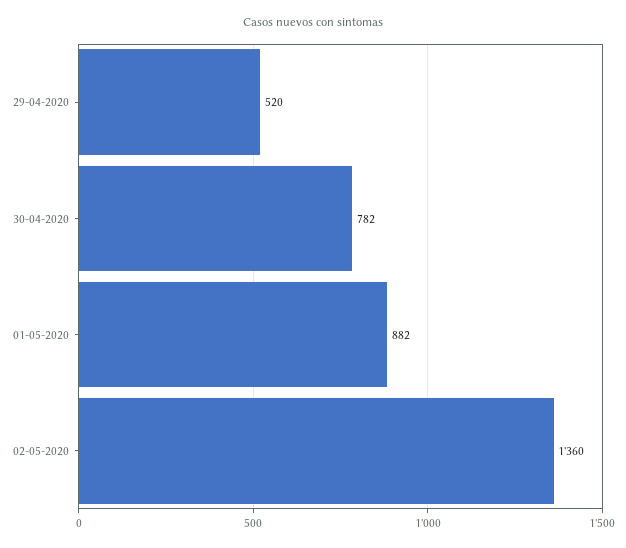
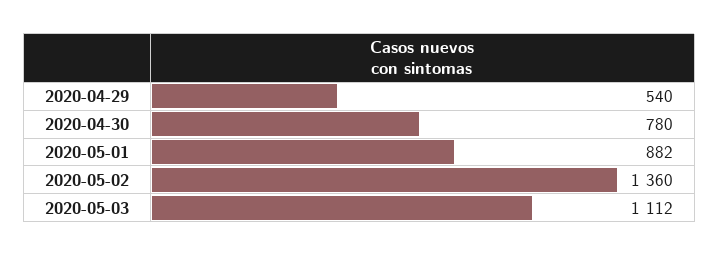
29-04-2020: 520 -> 540
30-04-2020: 782 -> 780
2020-05-03: none -> 1112

